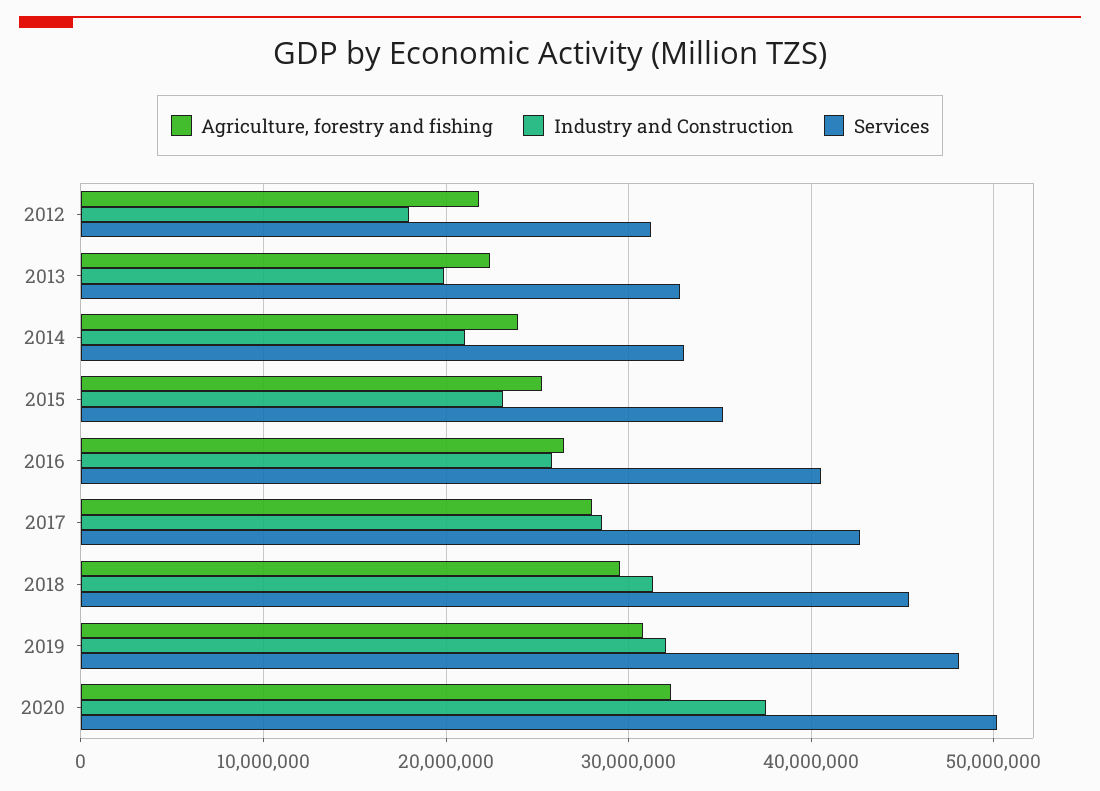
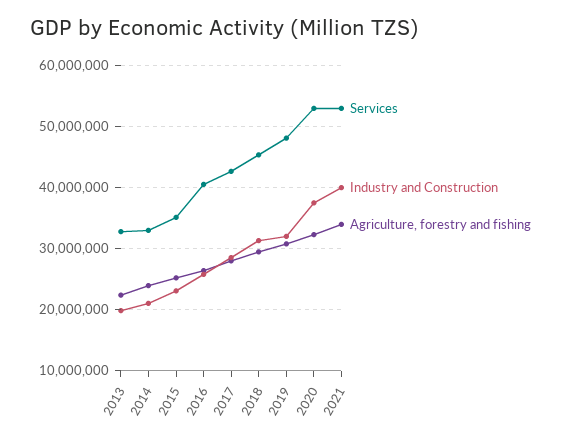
Agriculture, forestry and fishing, 2012: 22000000 -> none
Industry and Construction, 2012: 18000000 -> none
Services, 2012: 31000000 -> none
Services, 2020: 50000000 -> 53000000
Services, 2021: none -> 53000000
Industry and Construction, 2021: none -> 40000000
Agriculture, forestry and fishing, 2021: none -> 34000000

